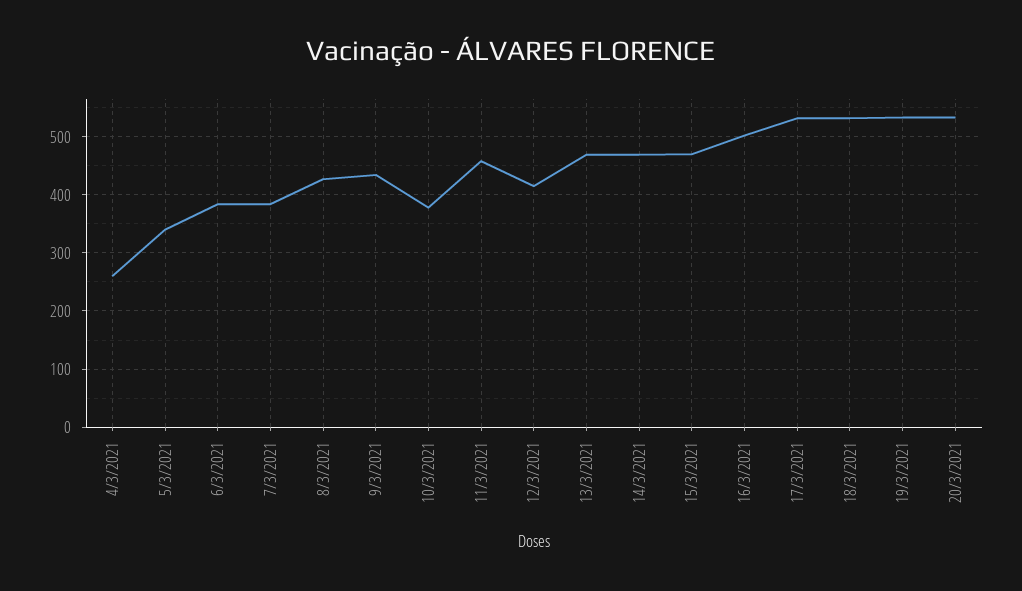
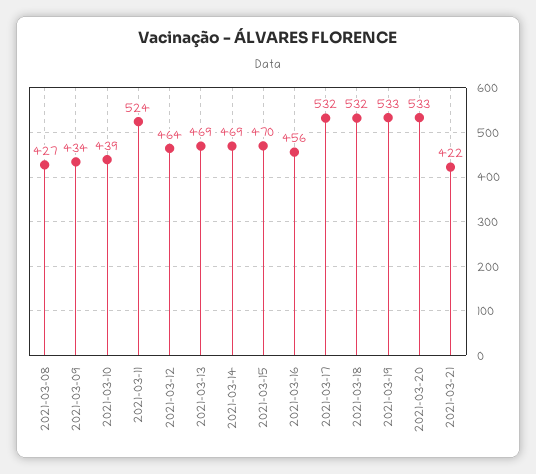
4/3/2021: 260 -> none
5/3/2021: 340 -> none
6/3/2021: 380 -> none
7/3/2021: 380 -> none
10/3/2021: 380 -> 439
11/3/2021: 460 -> 524
12/3/2021: 420 -> 464
16/3/2021: 500 -> 456
2021-03-21: none -> 422

